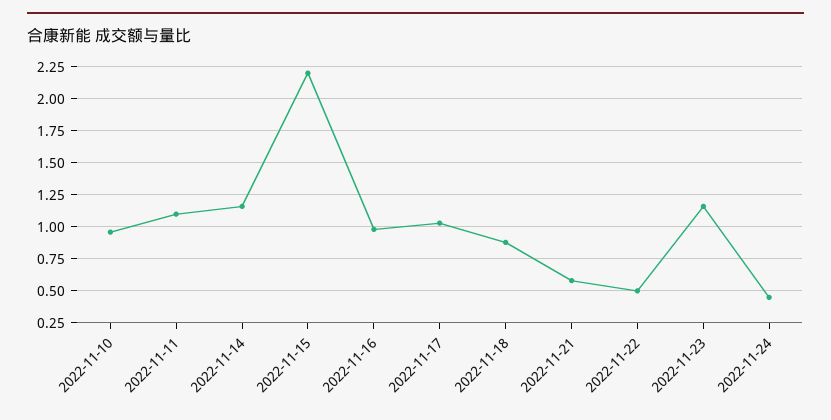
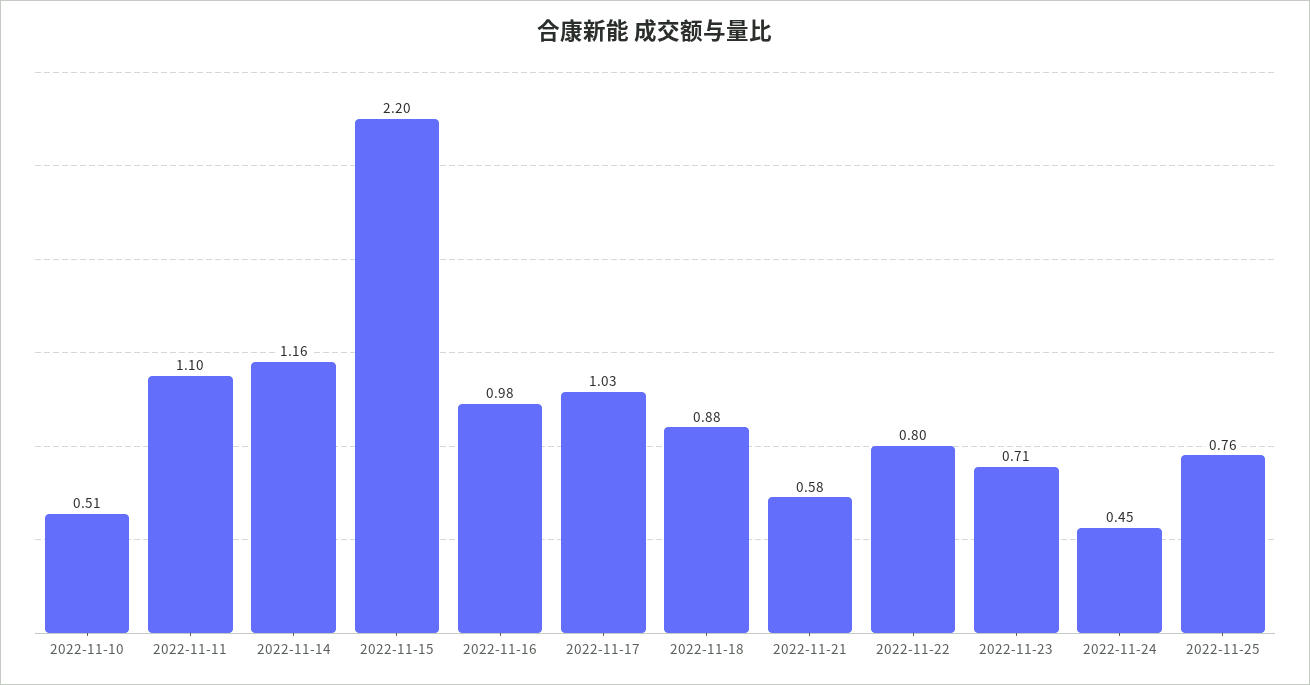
2022-11-10: 0.95 -> 0.51
2022-11-22: 0.5 -> 0.8
2022-11-23: 1.15 -> 0.71
2022-11-25: none -> 0.76

